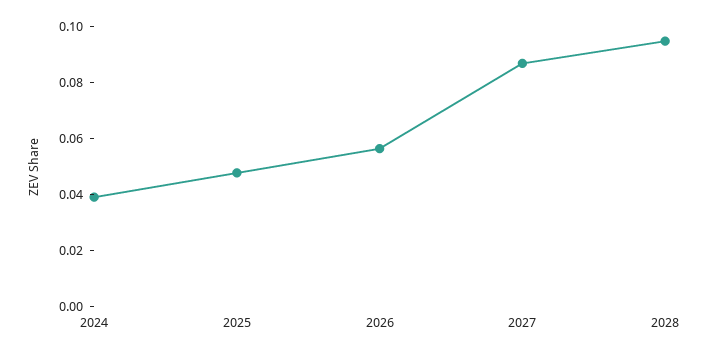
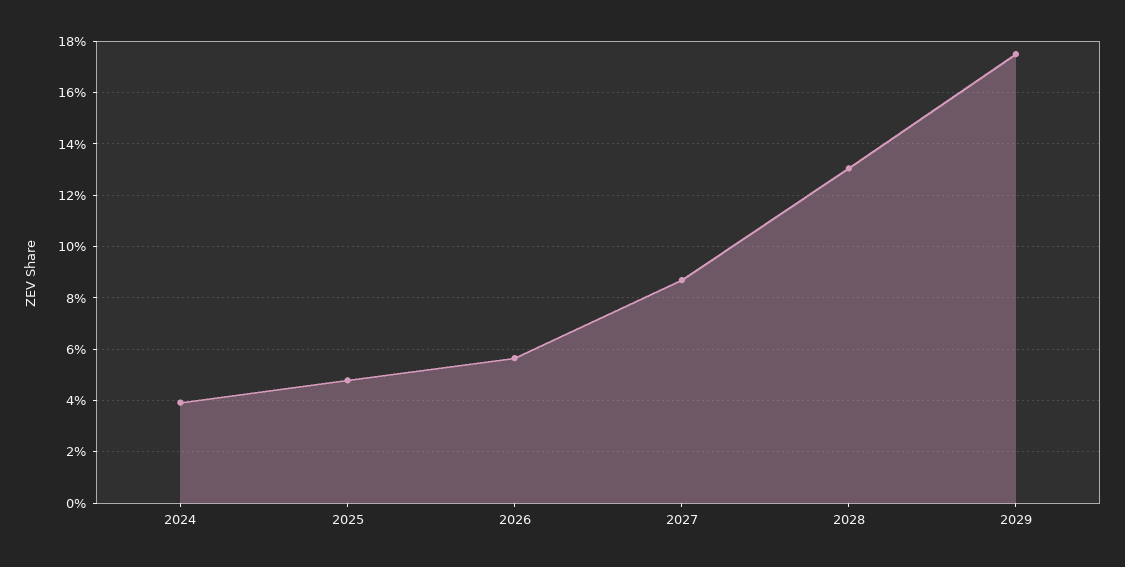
2028: 0.095 -> 0.13
2029: none -> 0.175

